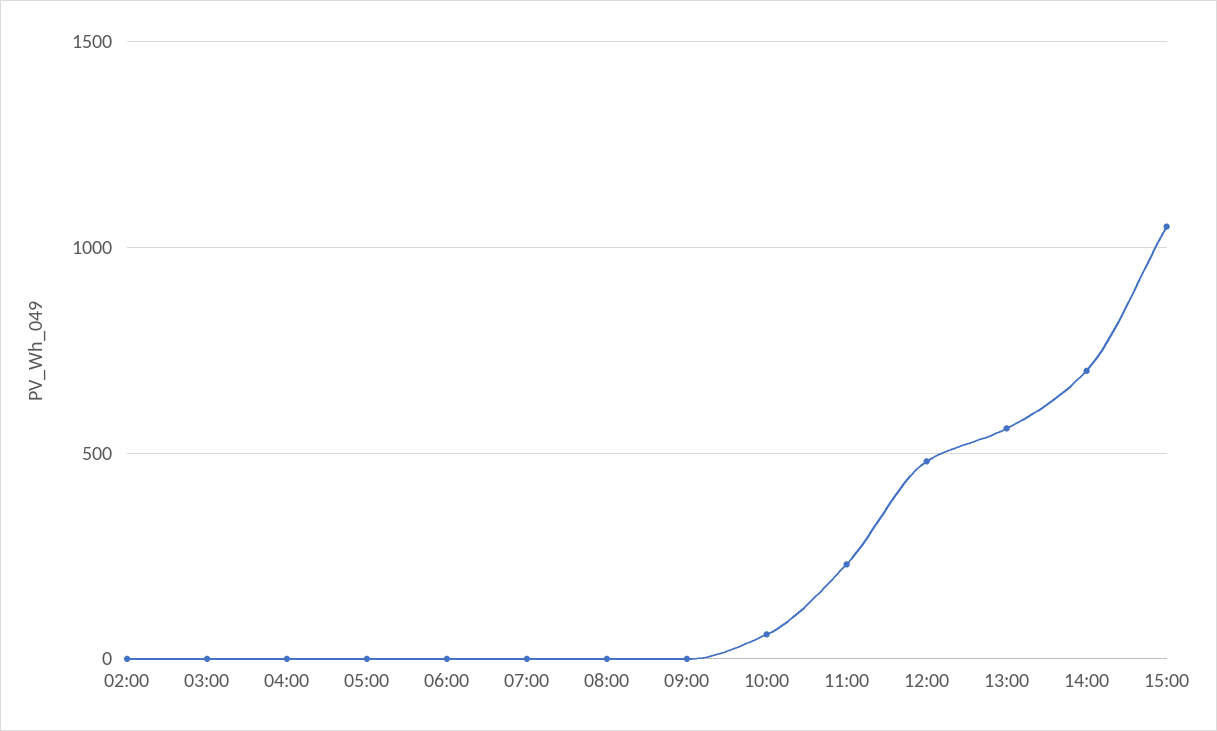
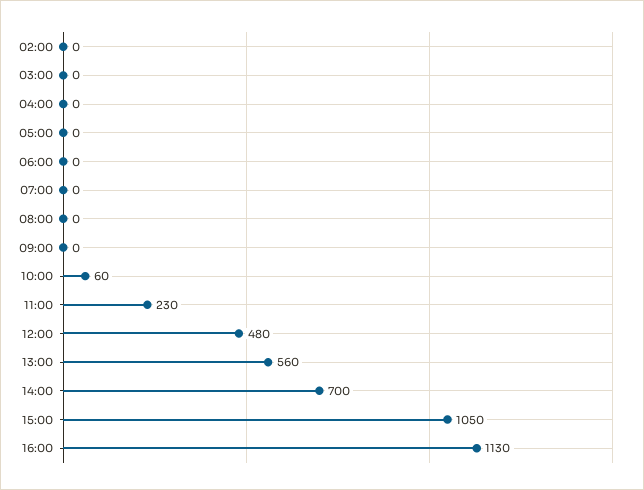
16:00: none -> 1130

